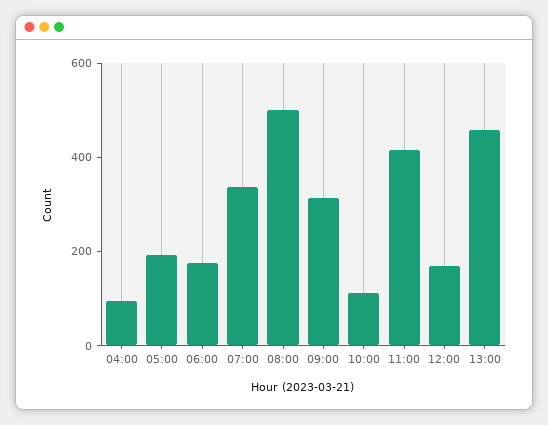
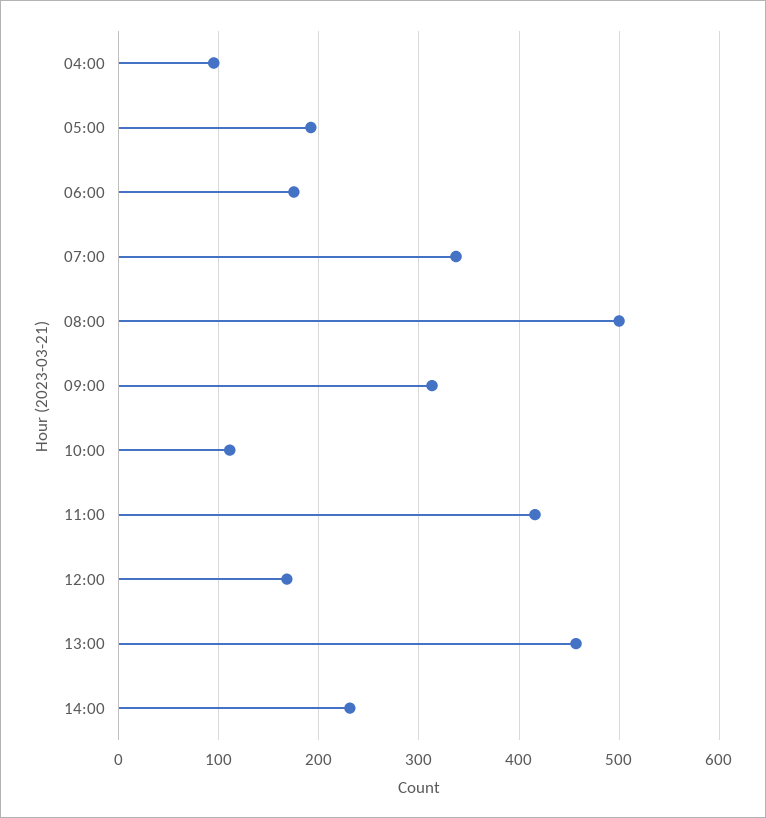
14:00: none -> 230

